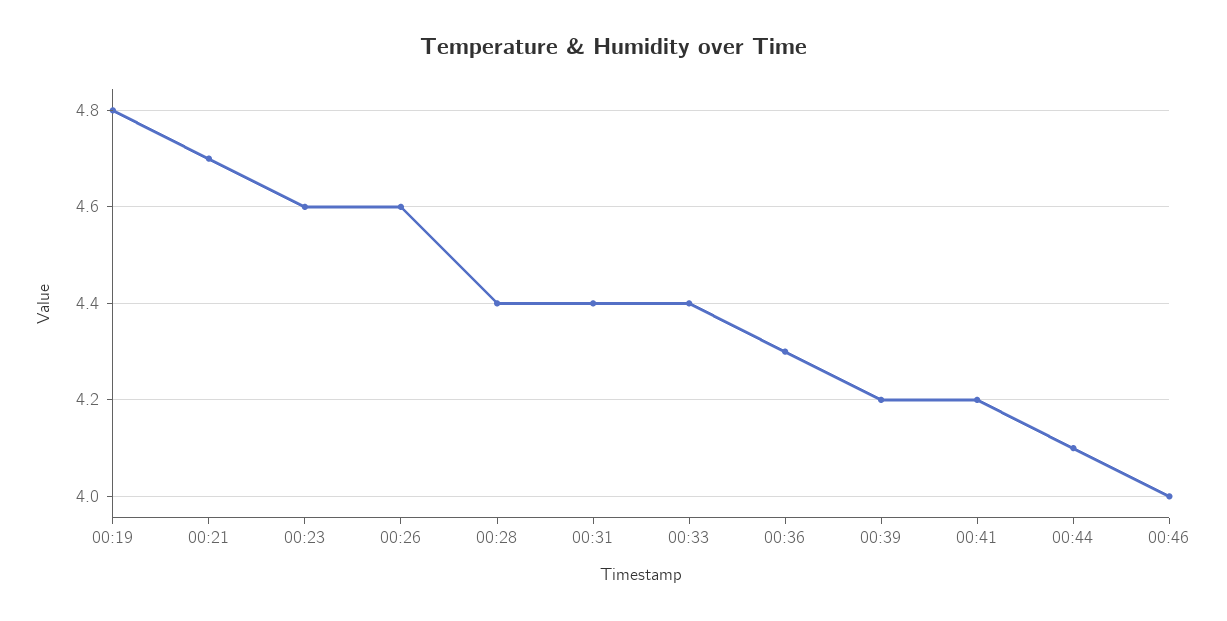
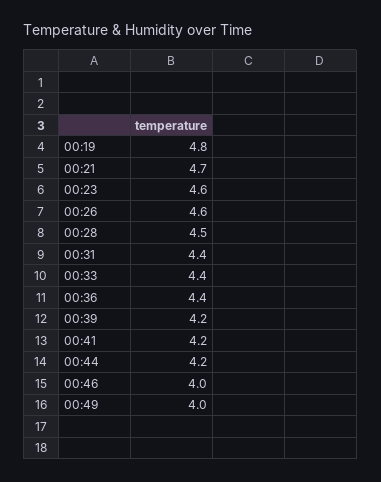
00:28: 4.4 -> 4.5
00:36: 4.3 -> 4.4
00:44: 4.1 -> 4.2
00:49: none -> 4

